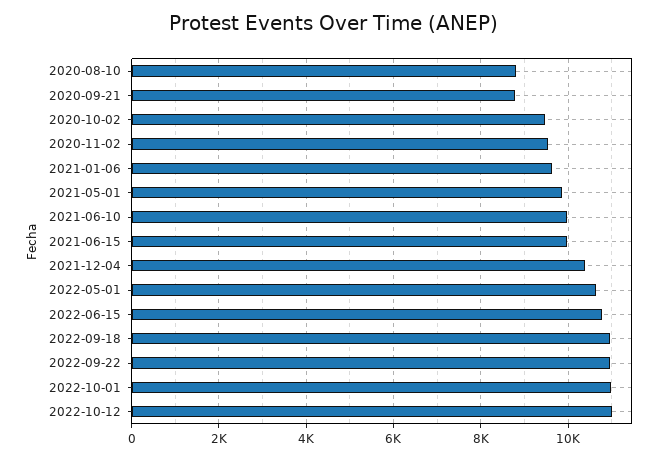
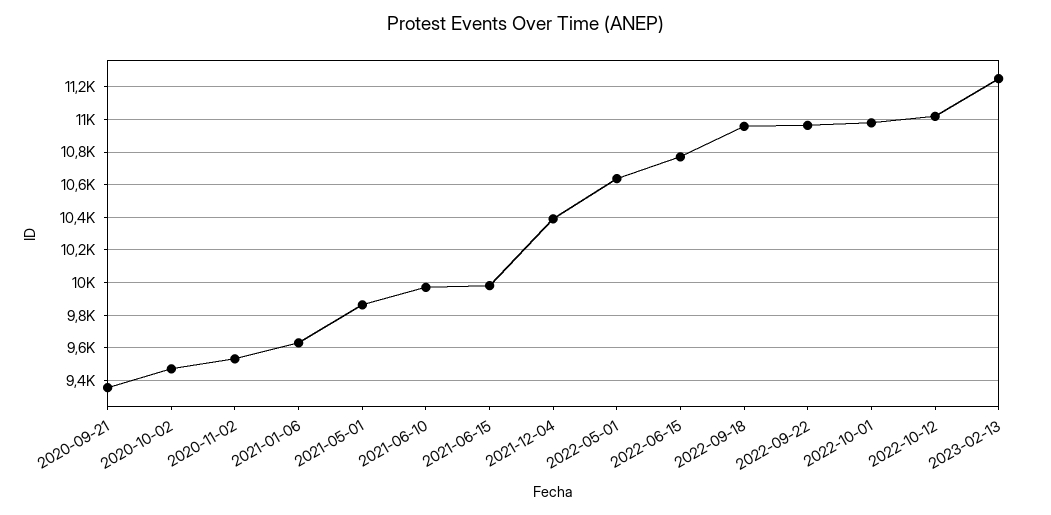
2020-08-10: 8800 -> none
2020-09-21: 8800 -> 9350
2023-02-13: none -> 11250

